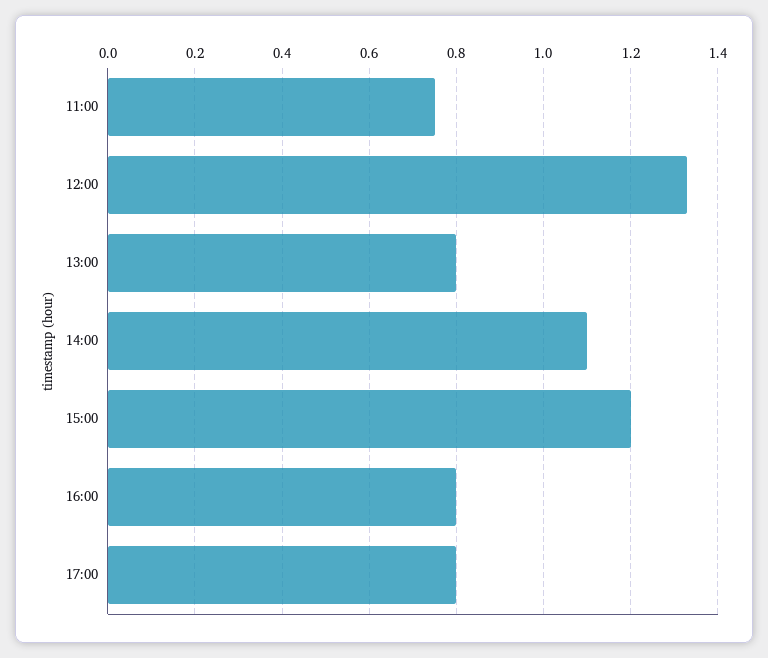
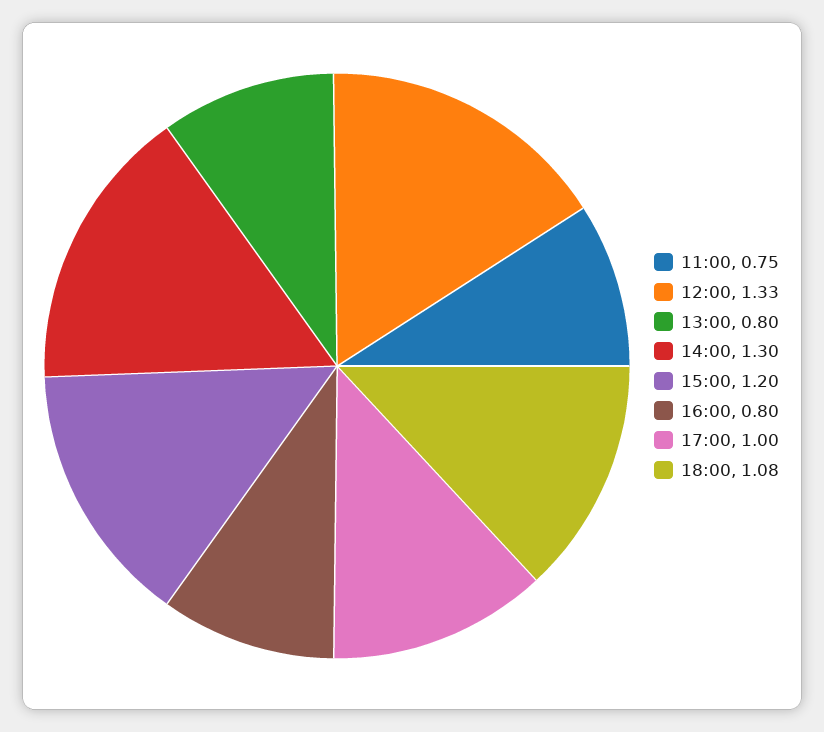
14:00: 1.1 -> 1.3
17:00: 0.8 -> 1
18:00: none -> 1.08

